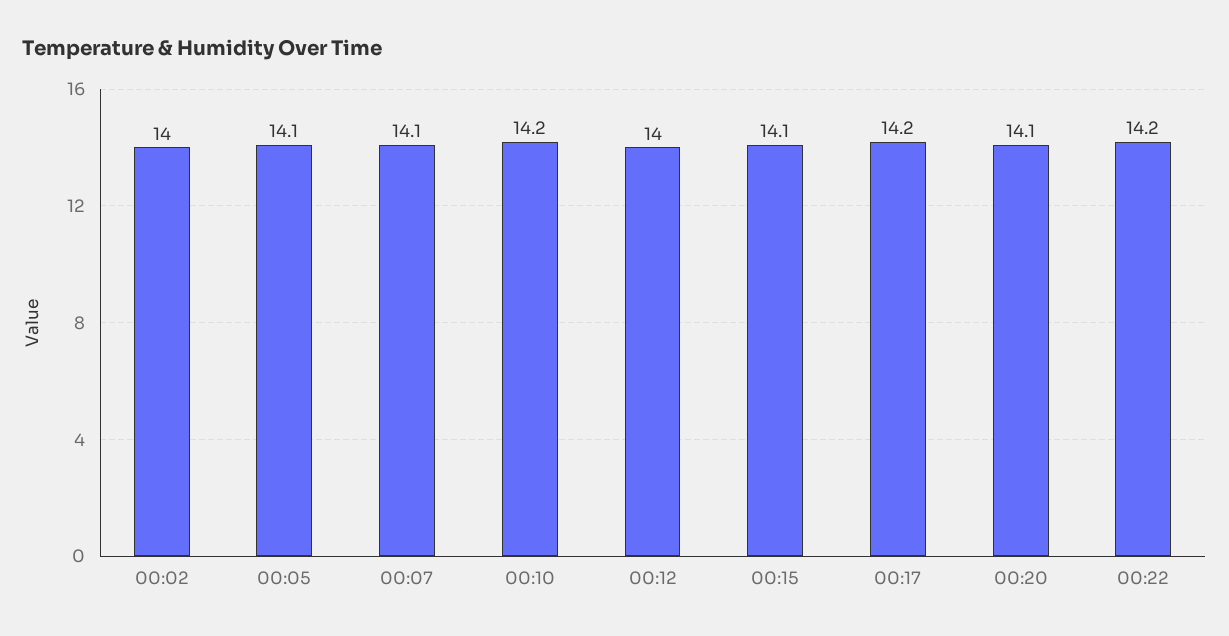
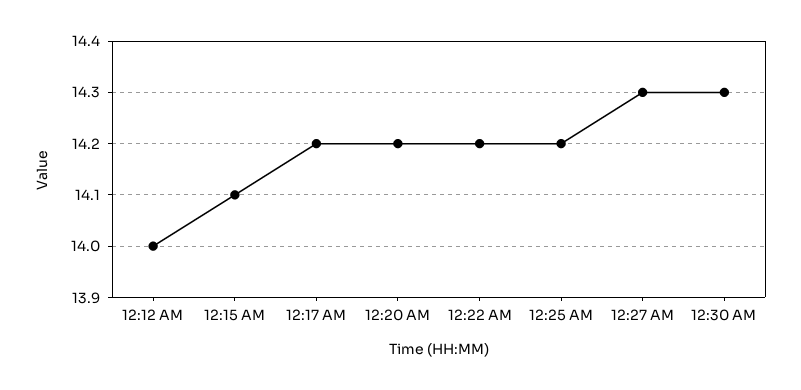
00:02: 14 -> none
00:05: 14.1 -> none
00:07: 14.1 -> none
00:10: 14.2 -> none
00:20: 14.1 -> 14.2
12:25 AM: none -> 14.2
12:27 AM: none -> 14.3
12:30 AM: none -> 14.3

